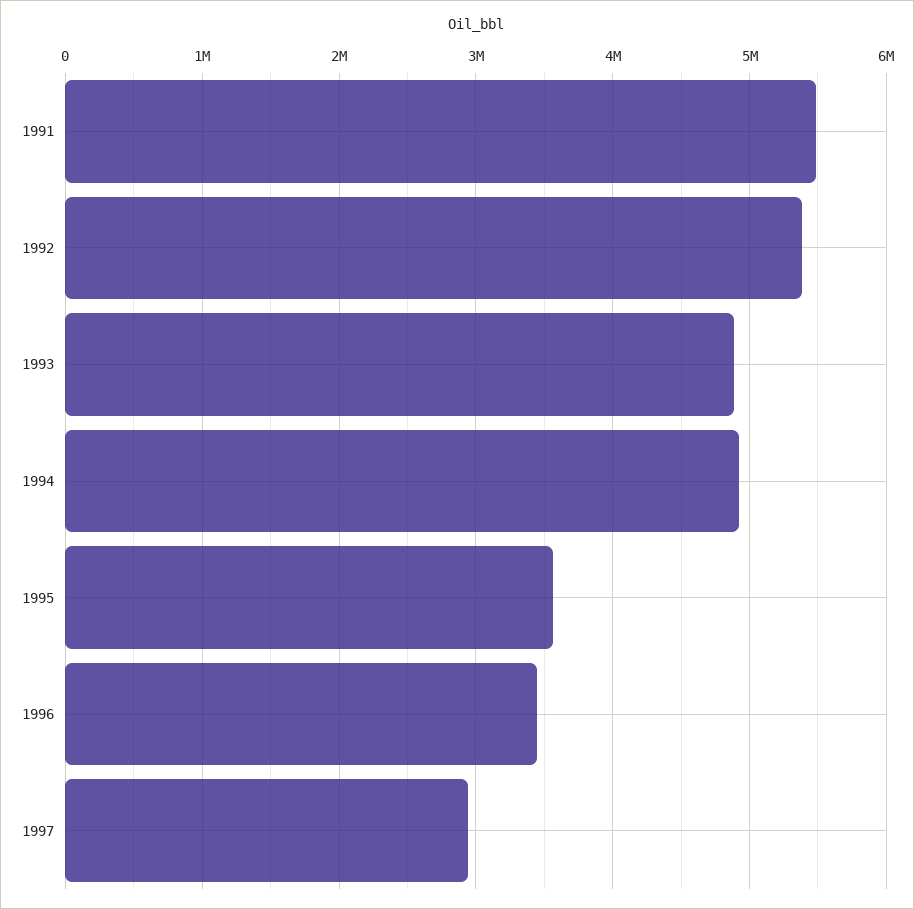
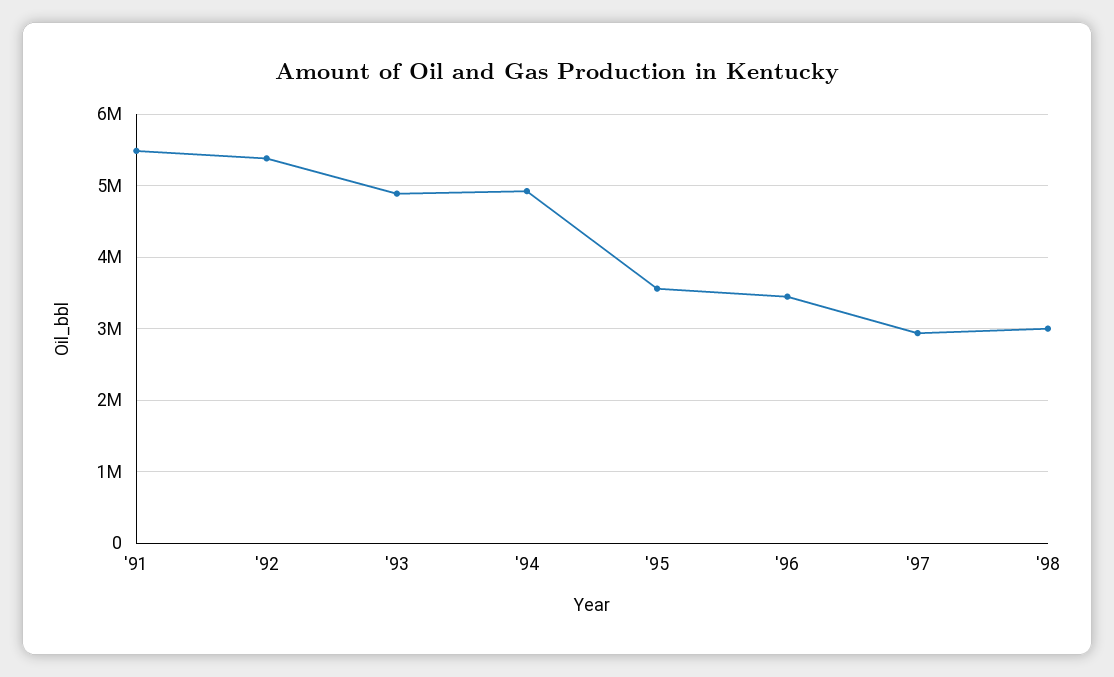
'98: none -> 3000000

